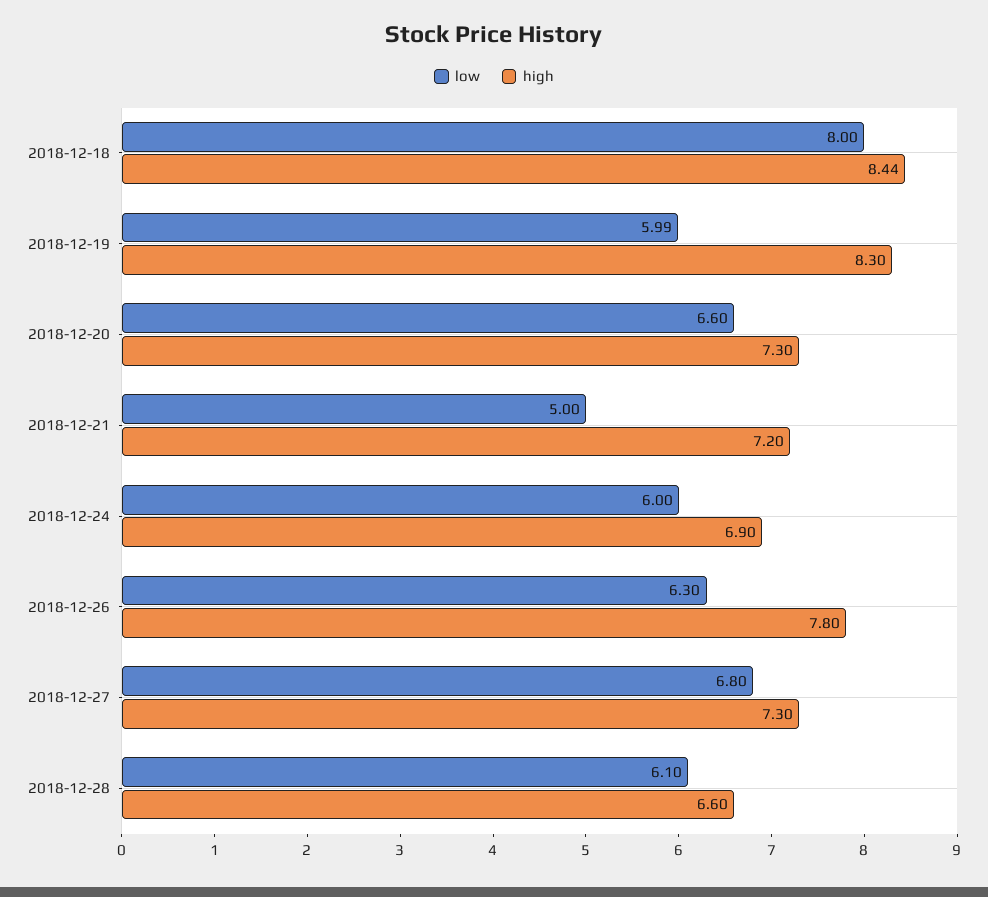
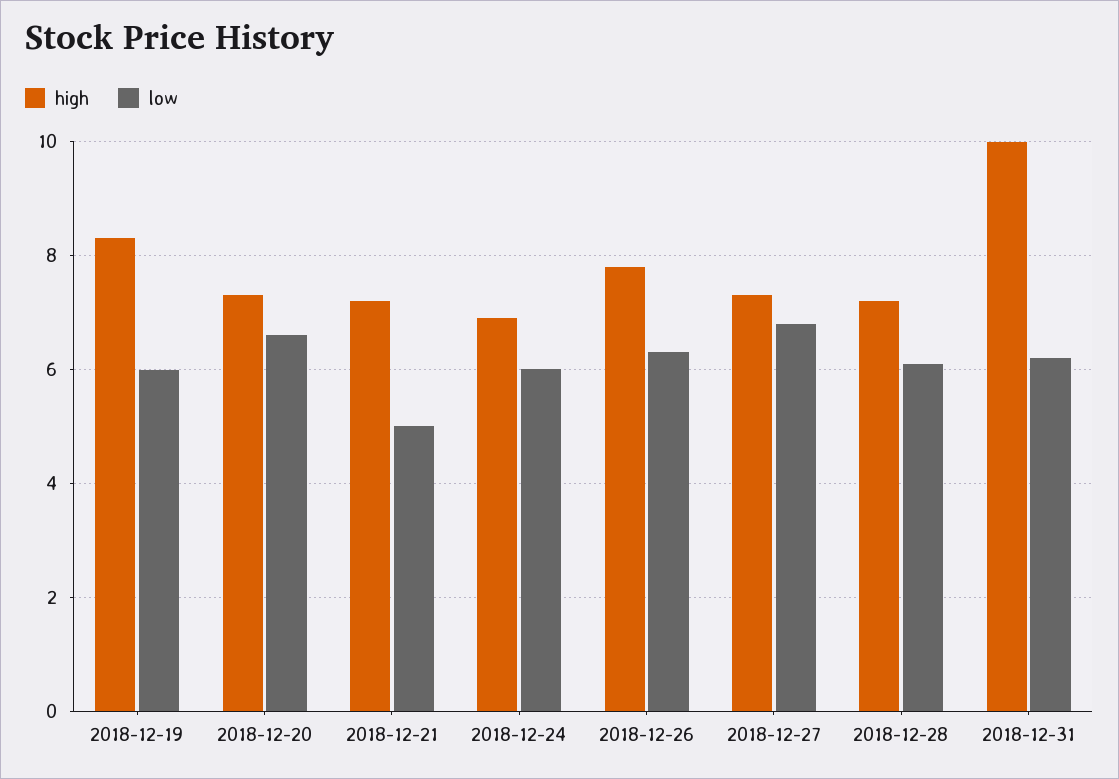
low, 2018-12-18: 8 -> none
high, 2018-12-18: 8.44 -> none
high, 2018-12-28: 6.6 -> 7.2
high, 2018-12-31: none -> 10
low, 2018-12-31: none -> 6.2

